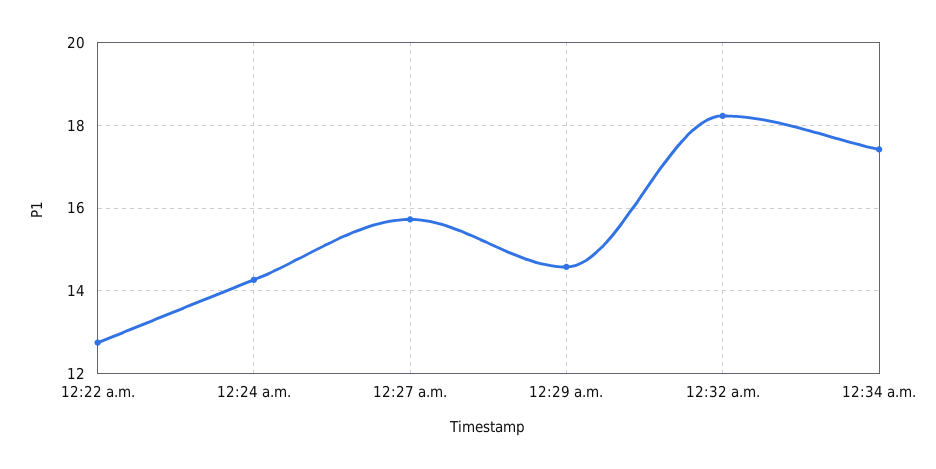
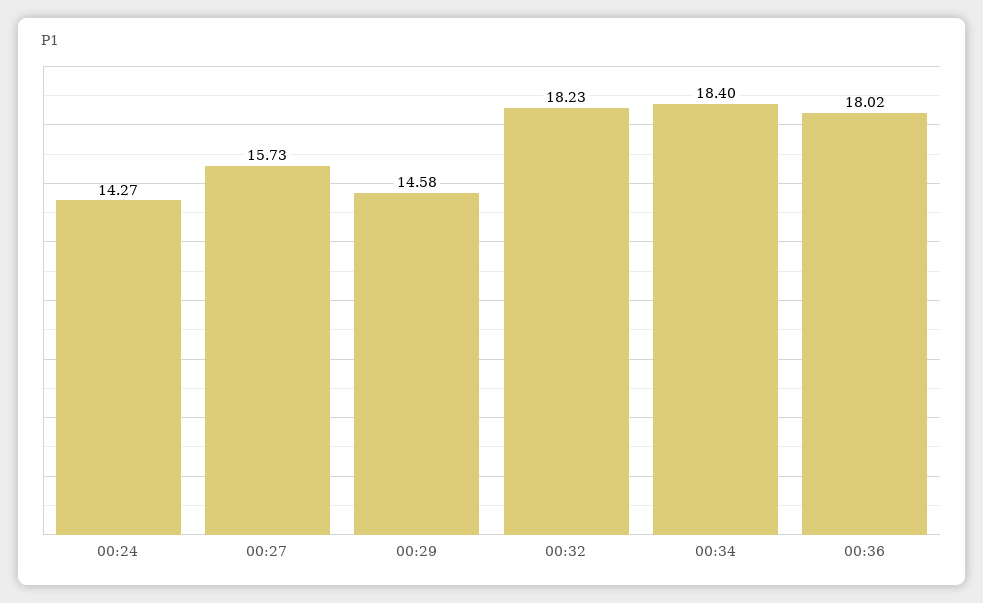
12:22 a.m.: 12.8 -> none
12:34 a.m.: 17.4 -> 18.4
00:36: none -> 18.02

